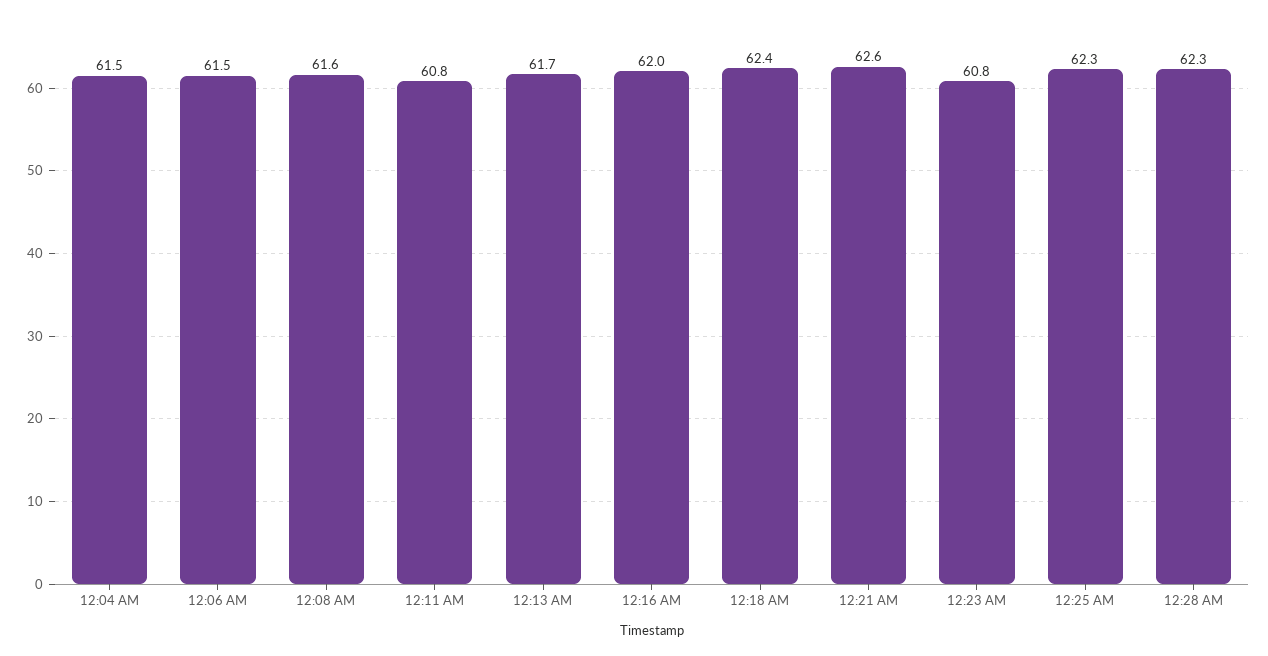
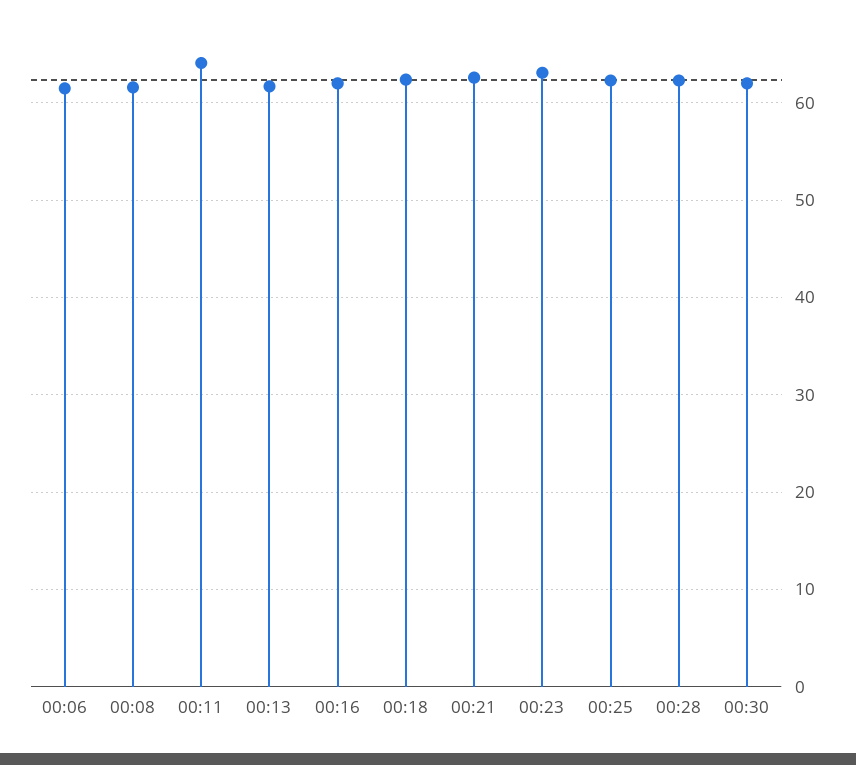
12:04 AM: 61.5 -> none
12:11 AM: 60.8 -> 64
12:23 AM: 60.8 -> 63
00:30: none -> 62

